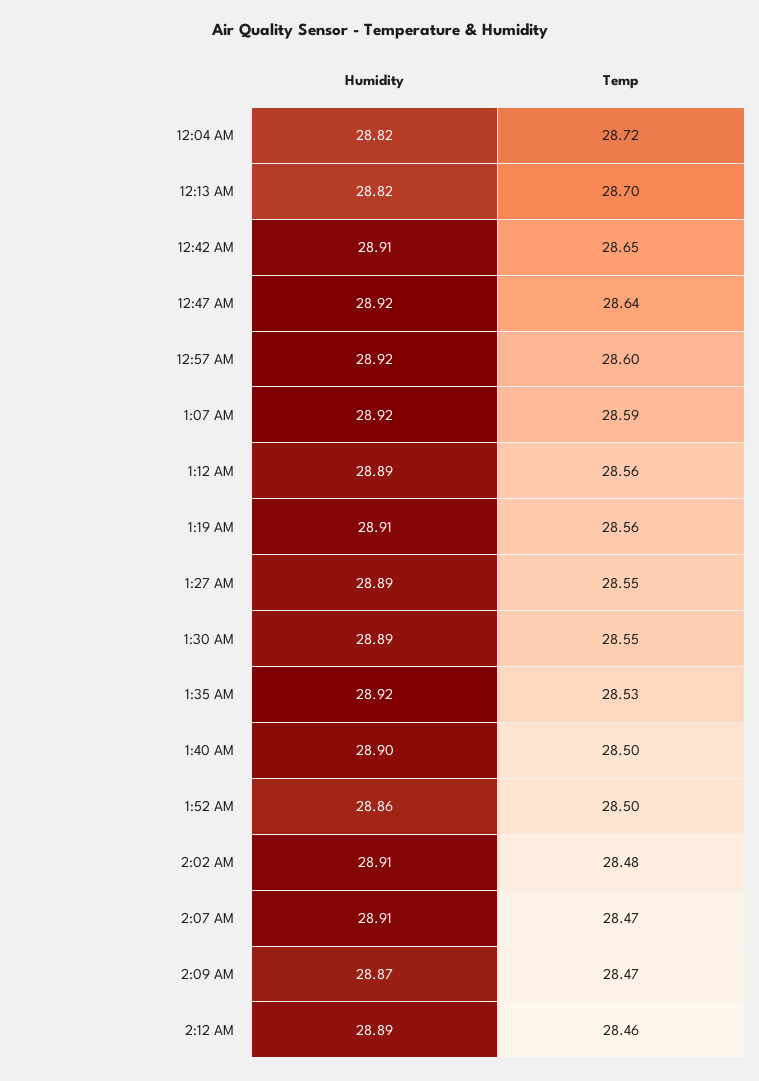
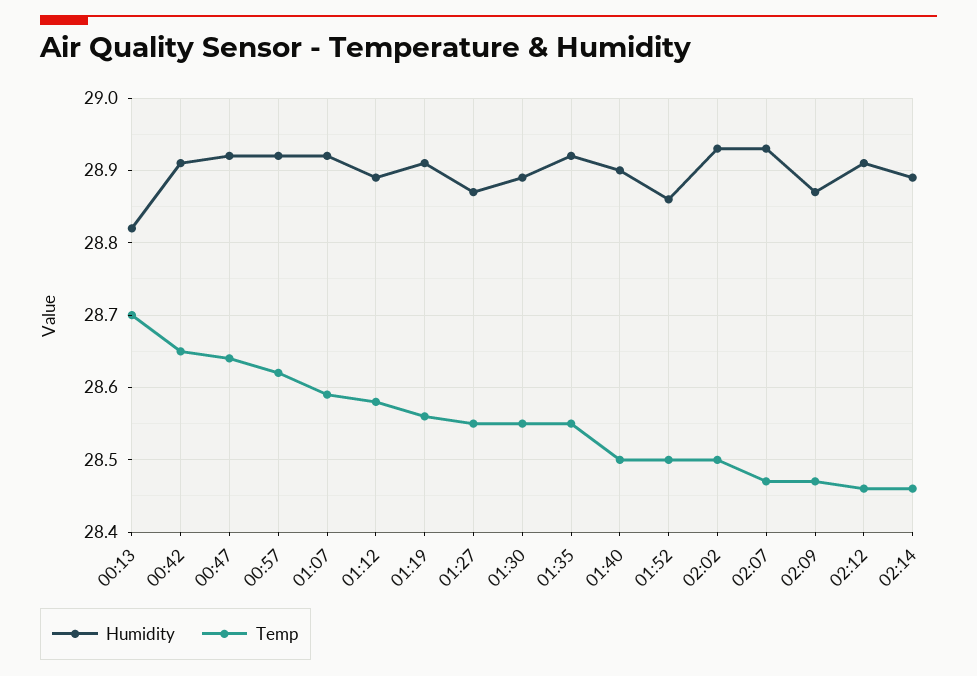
Humidity, 12:04 AM: 28.82 -> none
Temp, 12:04 AM: 28.72 -> none
Temp, 12:57 AM: 28.6 -> 28.62
Temp, 1:12 AM: 28.56 -> 28.58
Humidity, 1:27 AM: 28.89 -> 28.87
Temp, 1:35 AM: 28.53 -> 28.55
Humidity, 2:02 AM: 28.91 -> 28.93
Temp, 2:02 AM: 28.48 -> 28.5
Humidity, 2:07 AM: 28.91 -> 28.93
Humidity, 2:12 AM: 28.89 -> 28.91
Humidity, 02:14: none -> 28.89
Temp, 02:14: none -> 28.46

